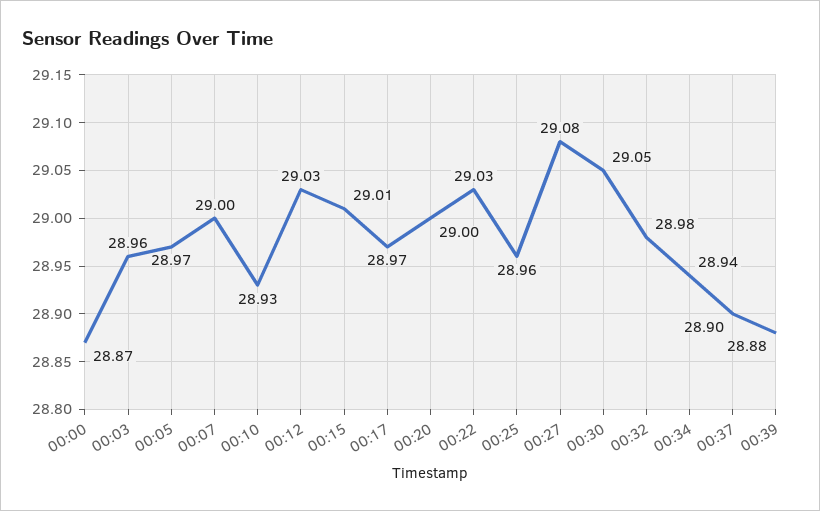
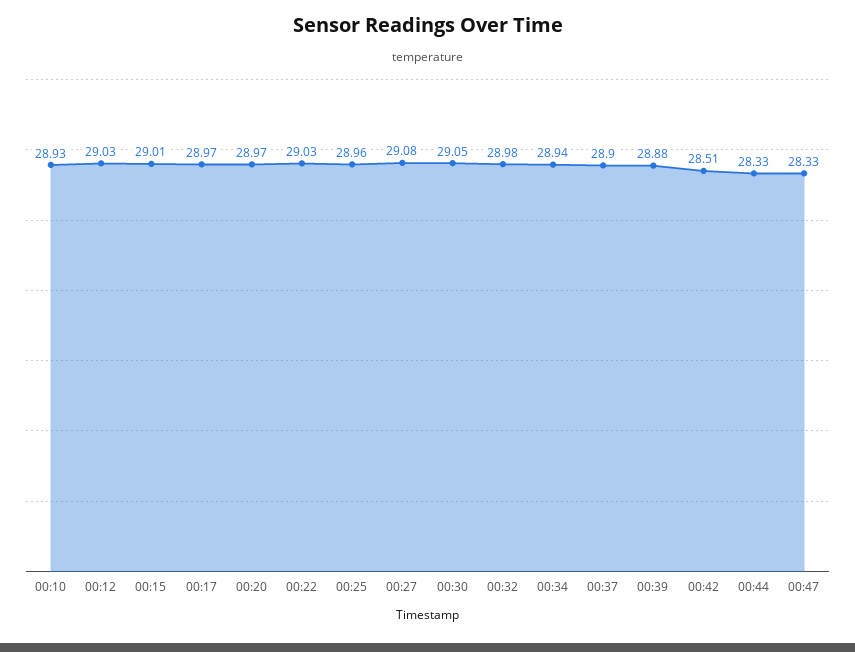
00:00: 28.87 -> none
00:03: 28.96 -> none
00:05: 28.97 -> none
00:07: 29 -> none
00:20: 29 -> 28.97
00:42: none -> 28.51
00:44: none -> 28.33
00:47: none -> 28.33

